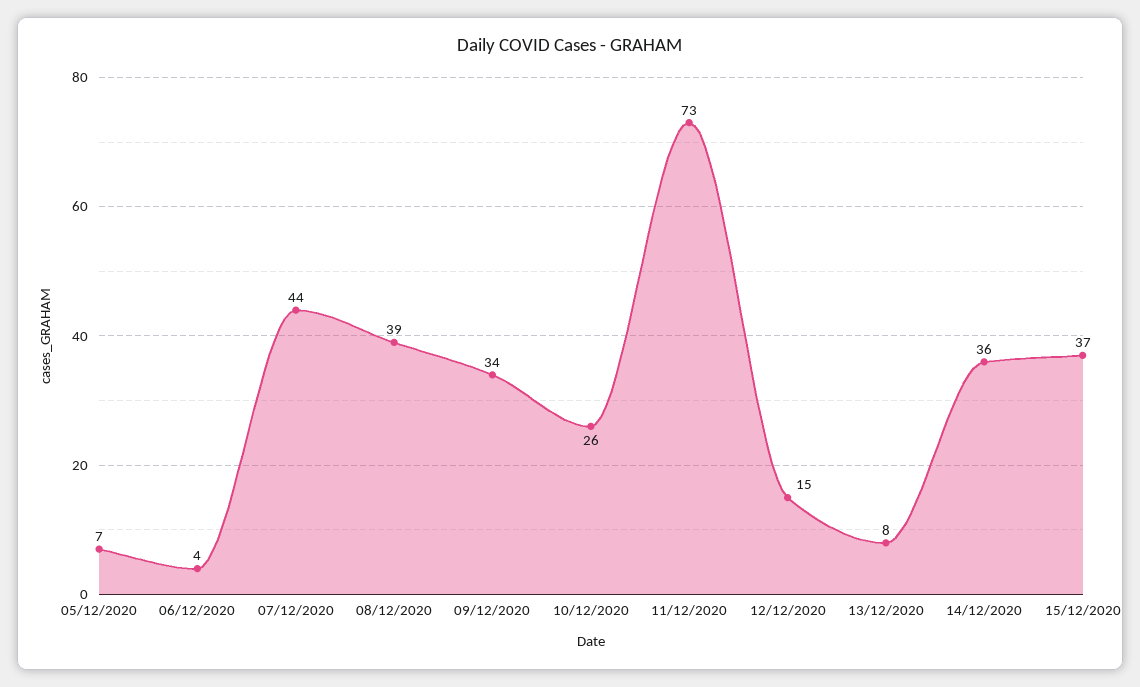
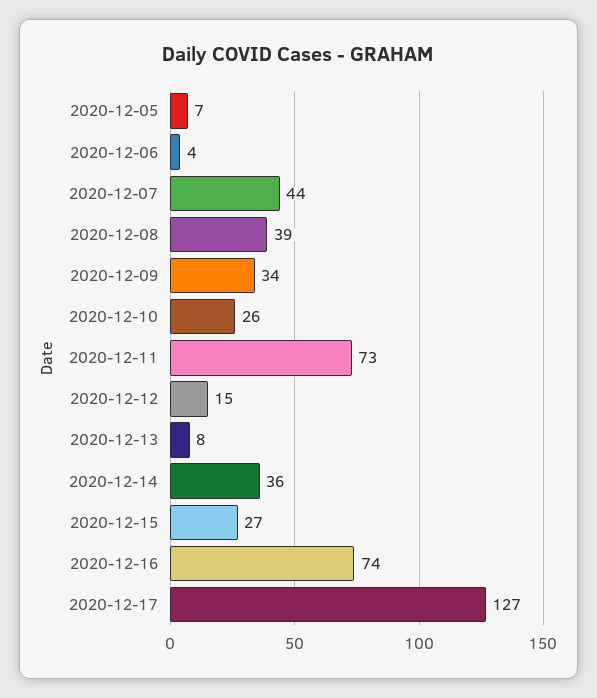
15/12/2020: 37 -> 27
2020-12-16: none -> 74
2020-12-17: none -> 127

